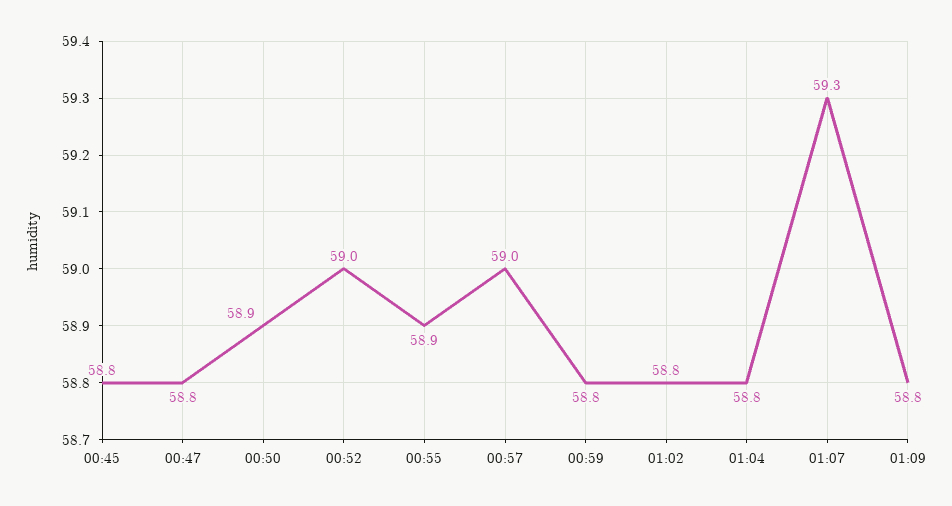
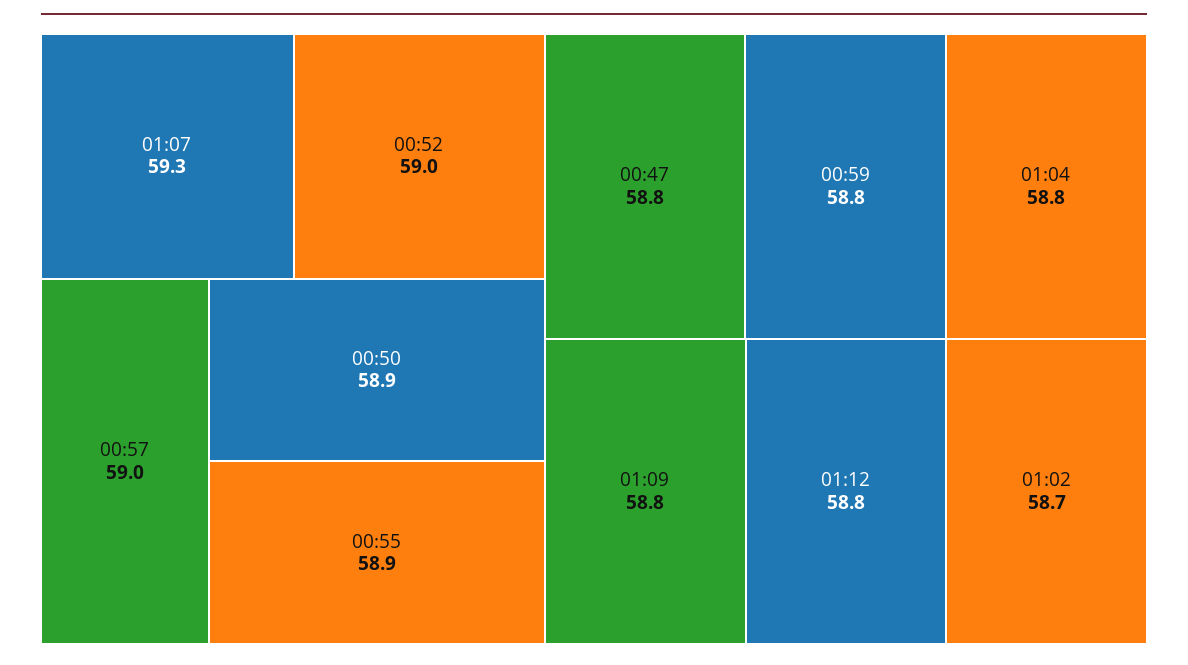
00:45: 58.8 -> none
01:02: 58.8 -> 58.7
01:12: none -> 58.8

